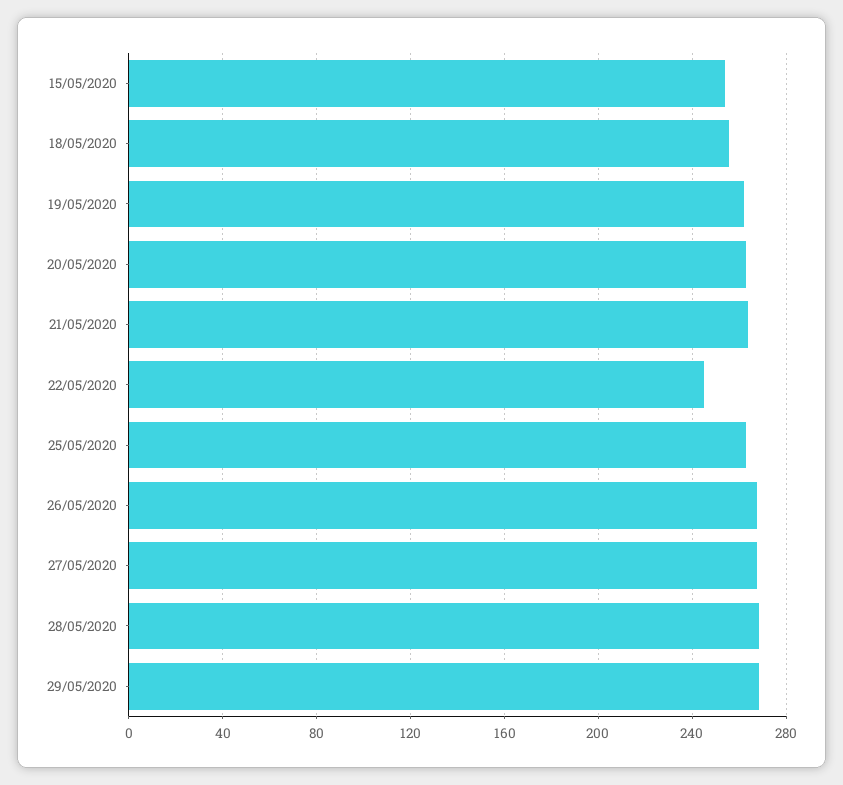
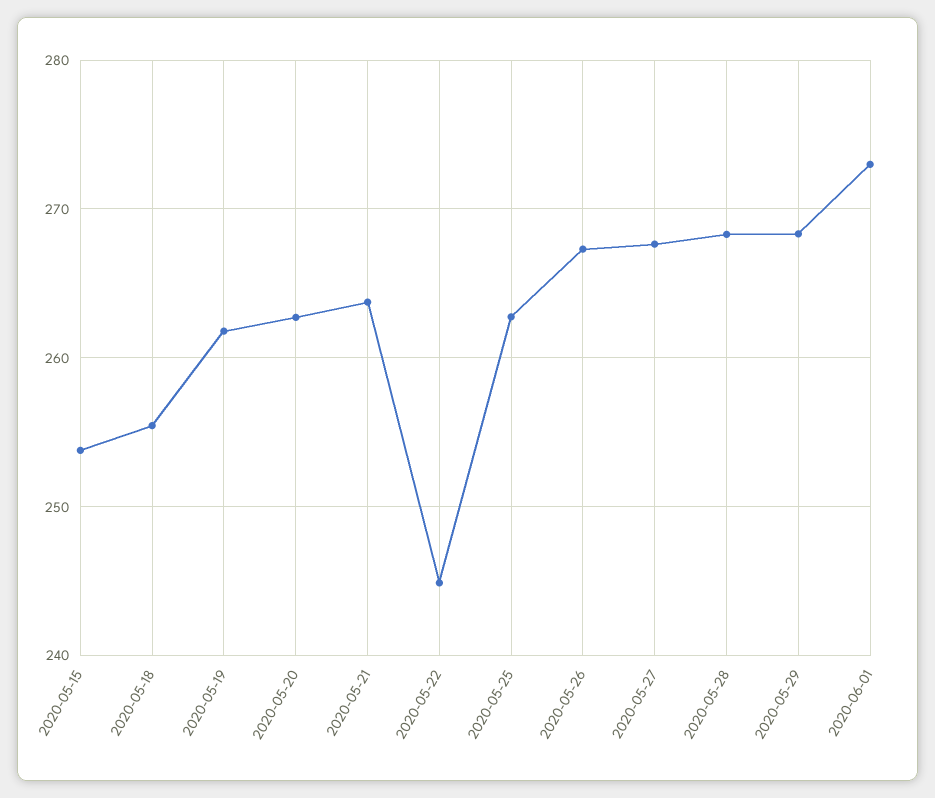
2020-06-01: none -> 273

